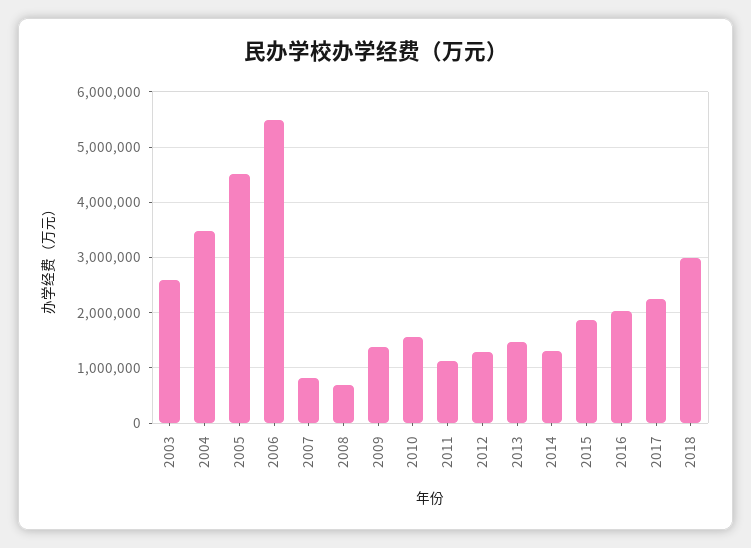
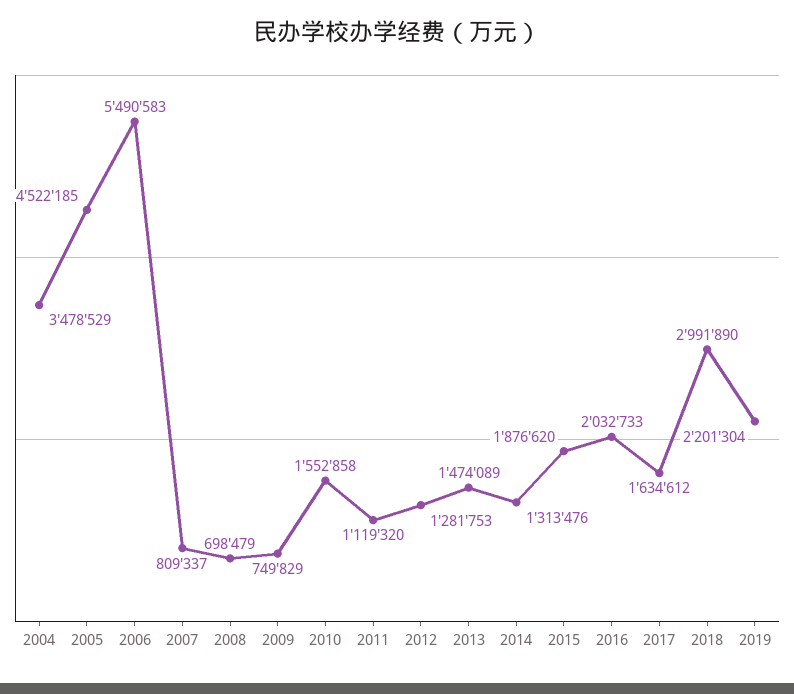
2003: 2600000 -> none
2009: 1400000 -> 749829
2017: 2200000 -> 1634612
2019: none -> 2201304

